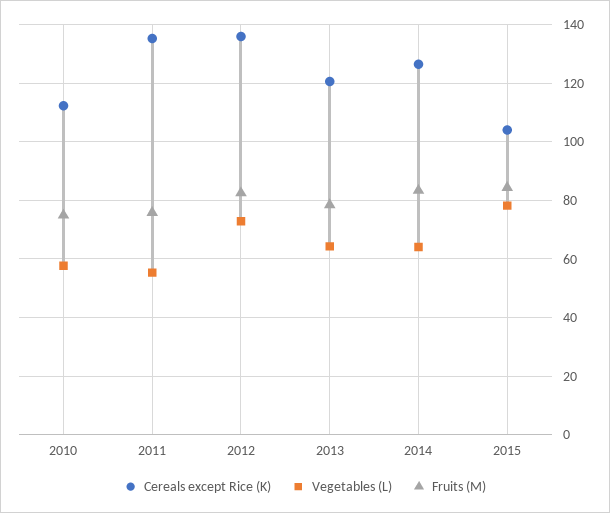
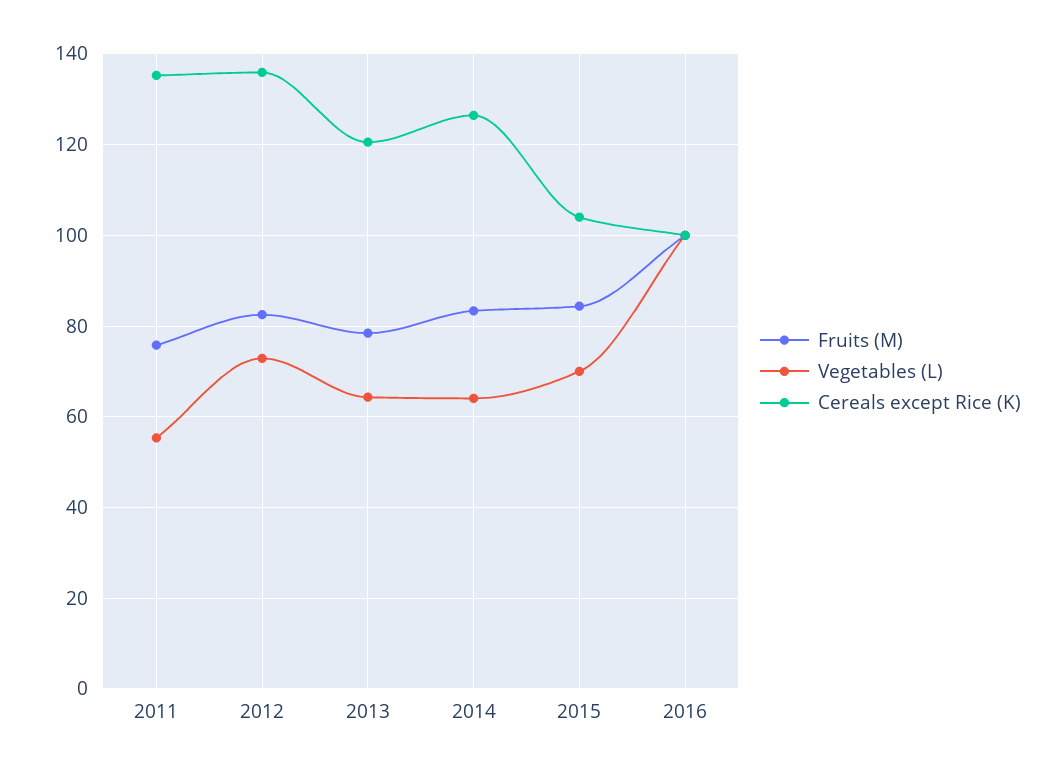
Cereals except Rice (K), 2010: 112.5 -> none
Vegetables (L), 2010: 57.5 -> none
Fruits (M), 2010: 75 -> none
Vegetables (L), 2015: 77.5 -> 70
Fruits (M), 2016: none -> 100
Vegetables (L), 2016: none -> 100
Cereals except Rice (K), 2016: none -> 100

